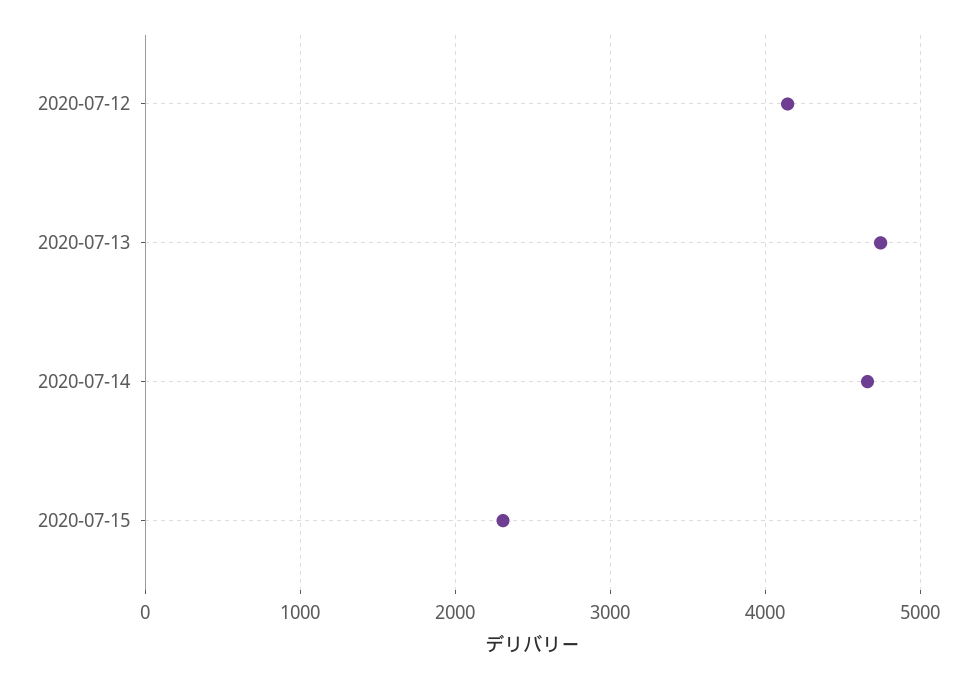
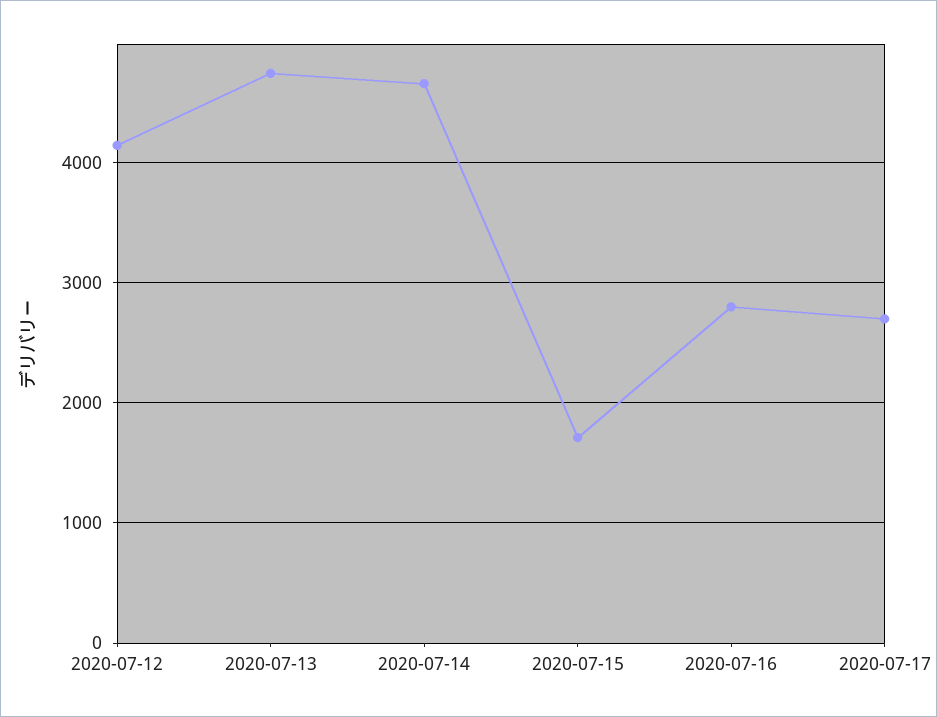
2020-07-15: 2300 -> 1700
2020-07-16: none -> 2800
2020-07-17: none -> 2700

